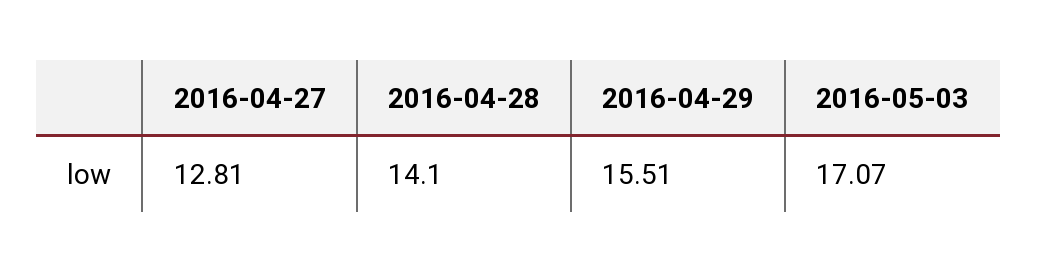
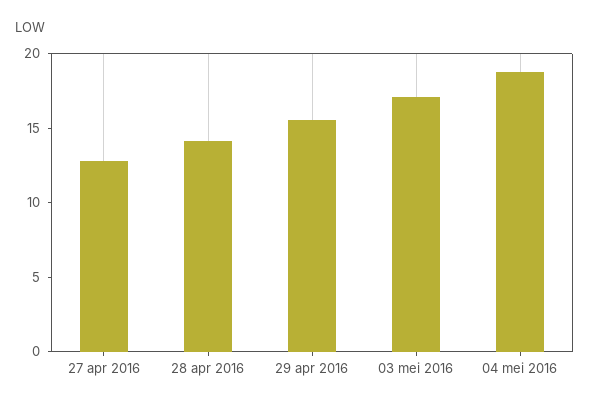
04 mei 2016: none -> 19

